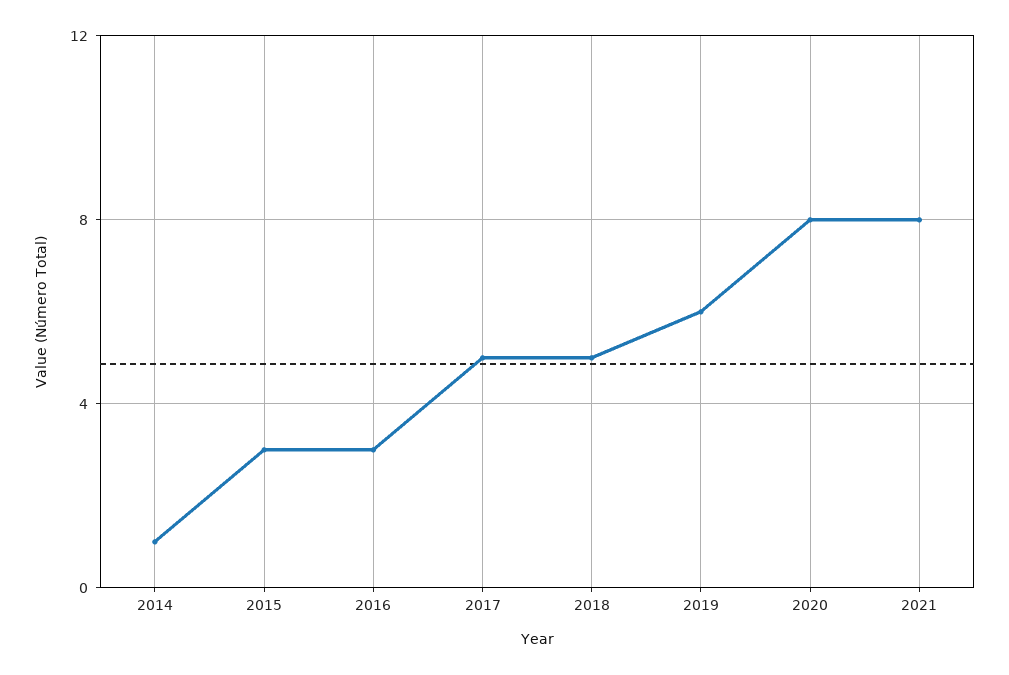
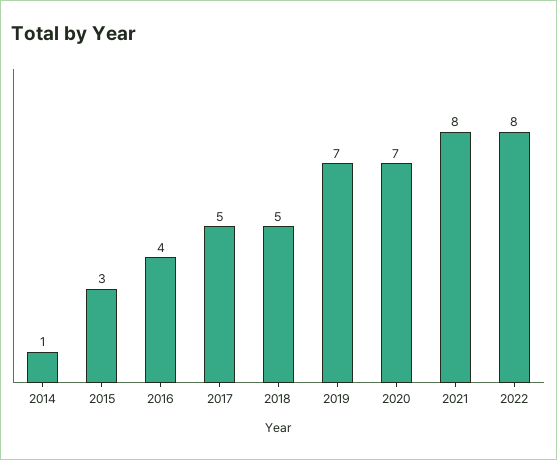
2016: 3 -> 4
2019: 6 -> 7
2020: 8 -> 7
2022: none -> 8

